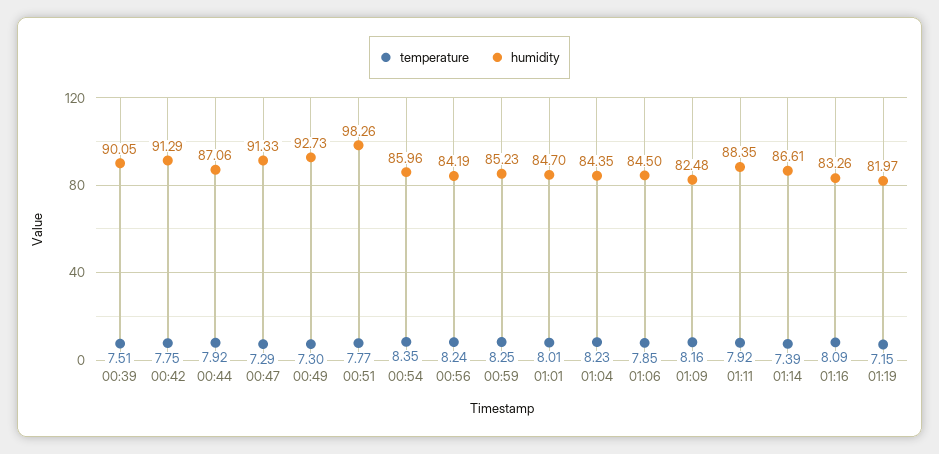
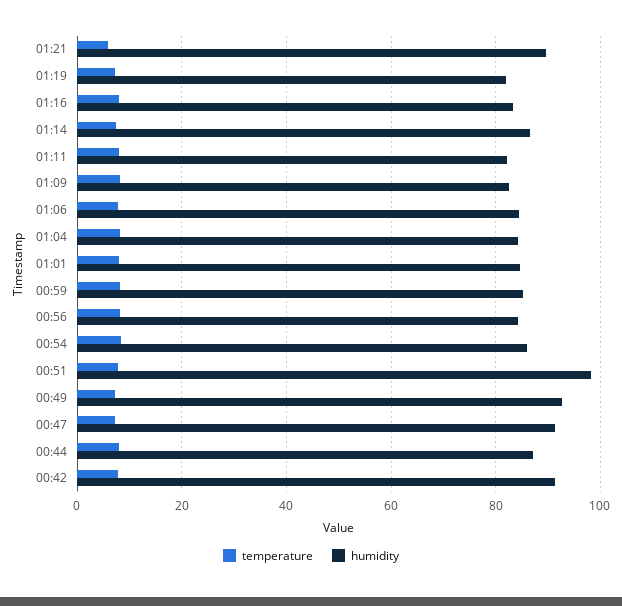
temperature, 00:39: 7.51 -> none
humidity, 00:39: 90.05 -> none
humidity, 01:11: 88.35 -> 82
temperature, 01:21: none -> 6
humidity, 01:21: none -> 90

